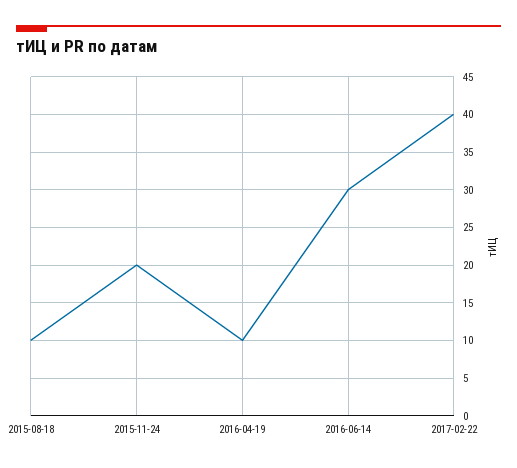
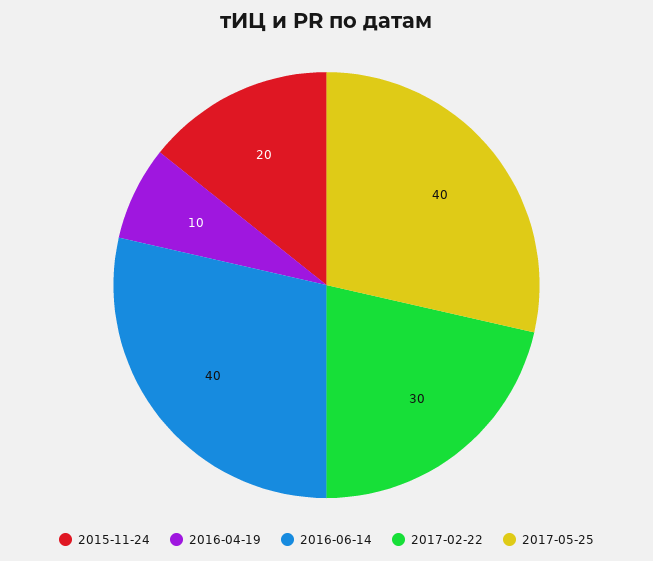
2015-08-18: 10 -> none
2016-06-14: 30 -> 40
2017-02-22: 40 -> 30
2017-05-25: none -> 40

